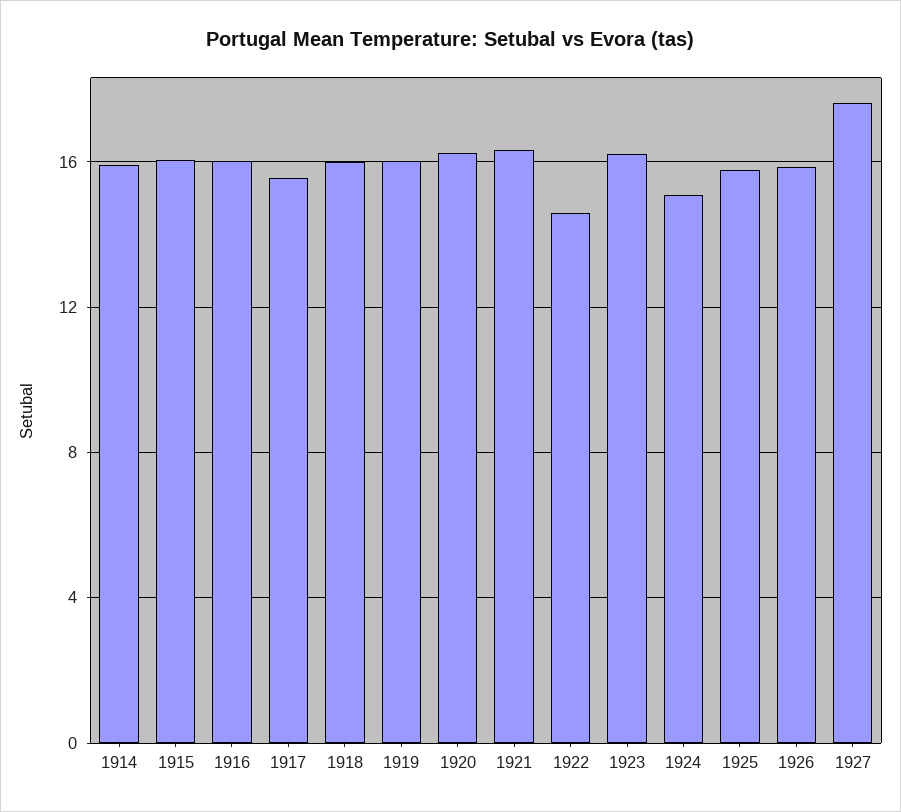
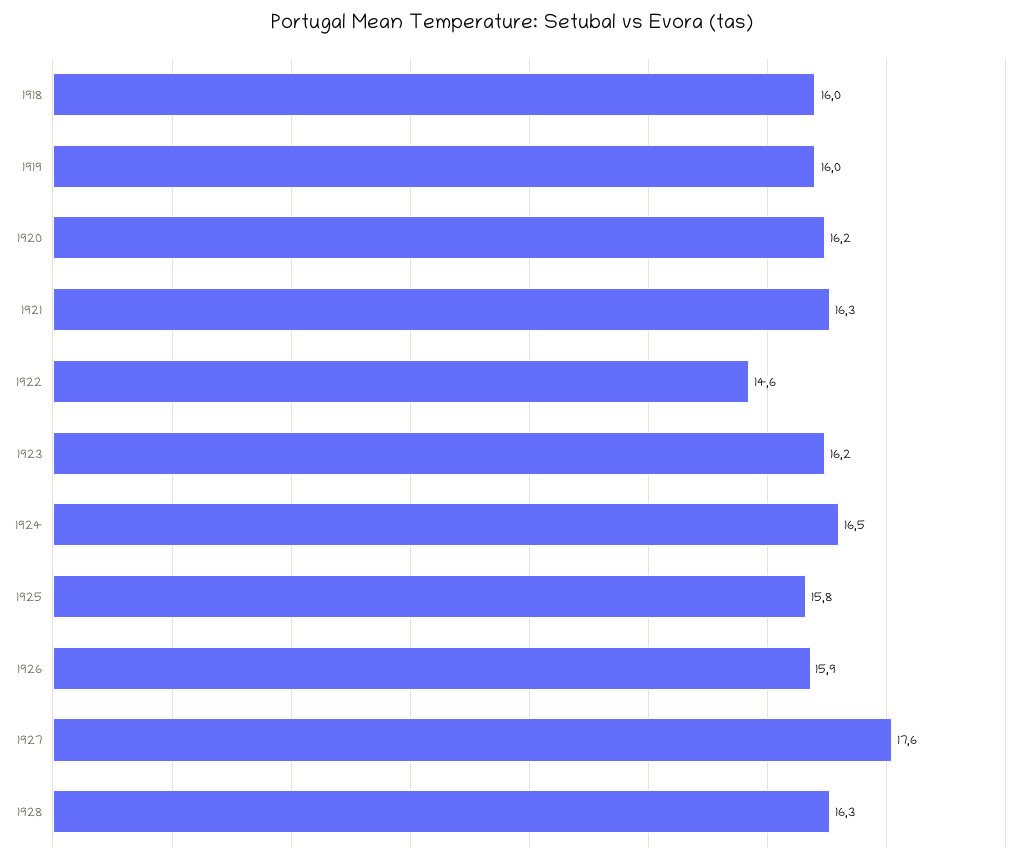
1914: 16 -> none
1915: 16 -> none
1916: 16 -> none
1917: 15.5 -> none
1924: 15 -> 16.5
1928: none -> 16.3

